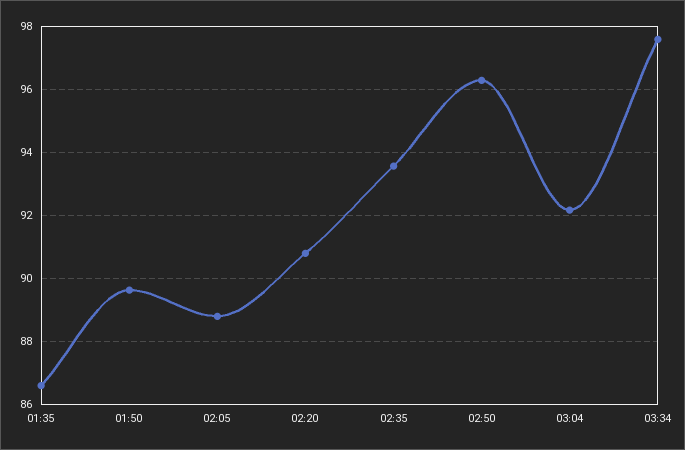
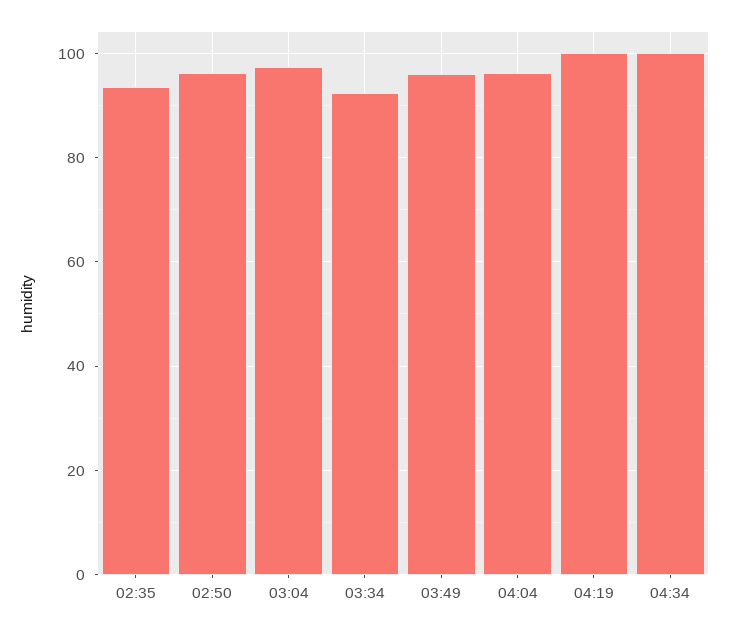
01:35: 86.6 -> none
01:50: 89.6 -> none
02:05: 88.8 -> none
02:20: 90.8 -> none
03:04: 92.2 -> 98
03:34: 97.6 -> 92
03:49: none -> 96
04:04: none -> 96
04:19: none -> 100
04:34: none -> 100

